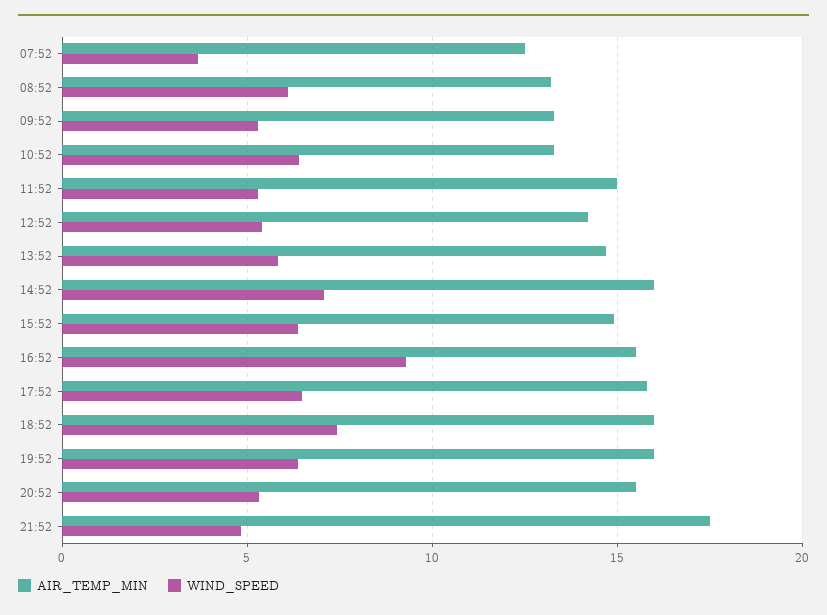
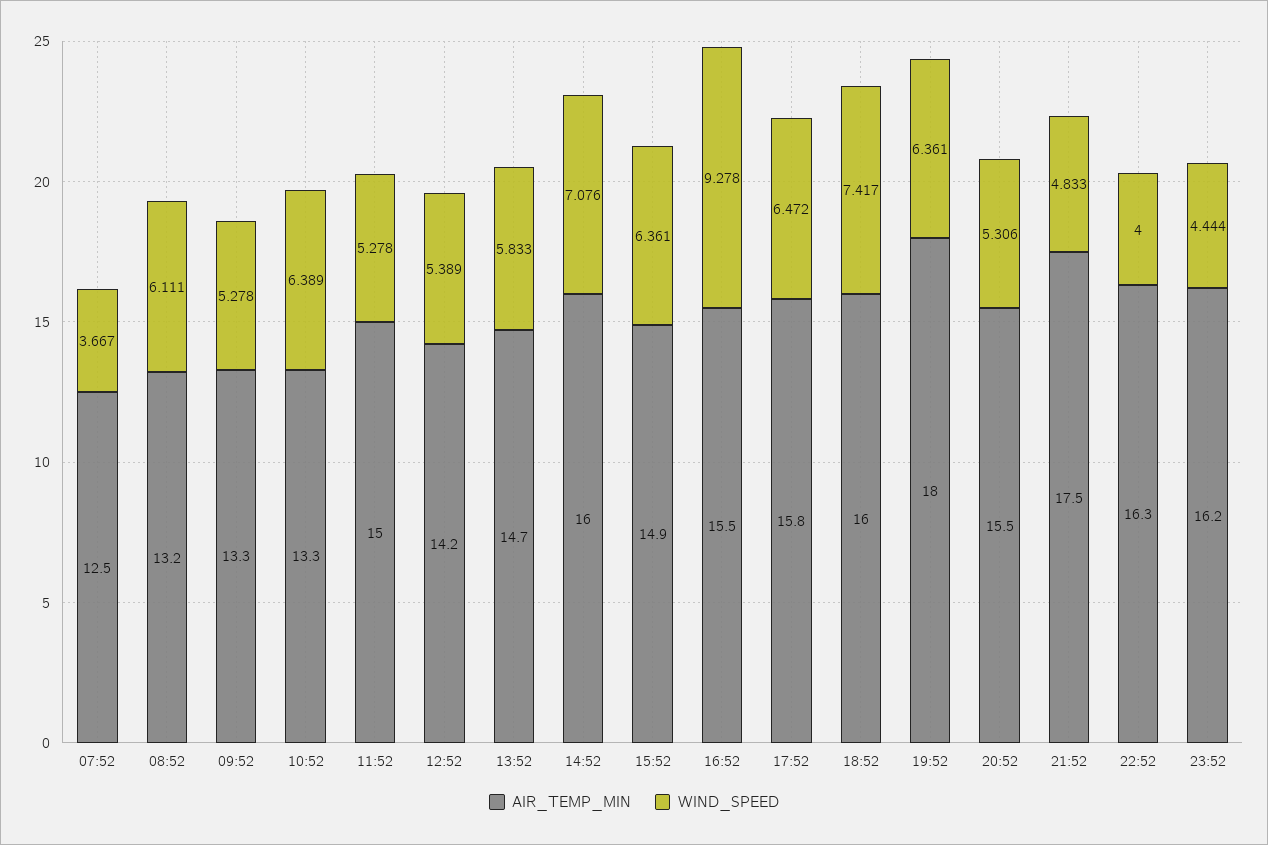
AIR_TEMP_MIN, 19:52: 16 -> 18
AIR_TEMP_MIN, 22:52: none -> 16.3
WIND_SPEED, 22:52: none -> 4
AIR_TEMP_MIN, 23:52: none -> 16.2
WIND_SPEED, 23:52: none -> 4.444

